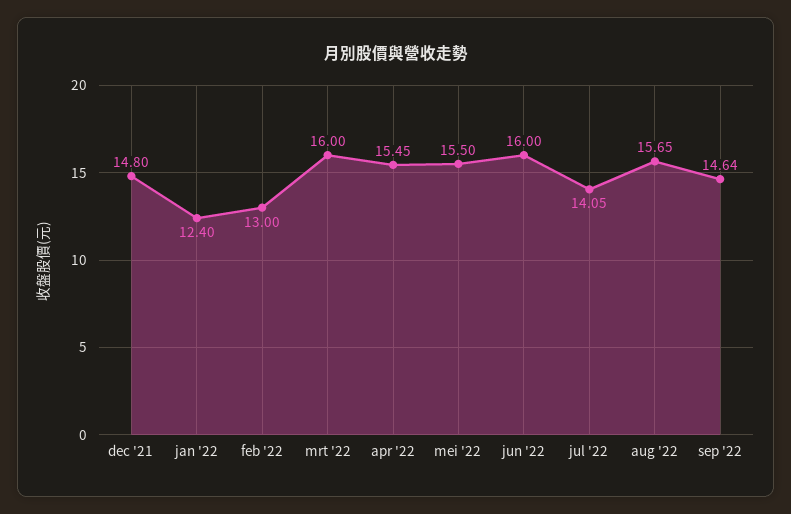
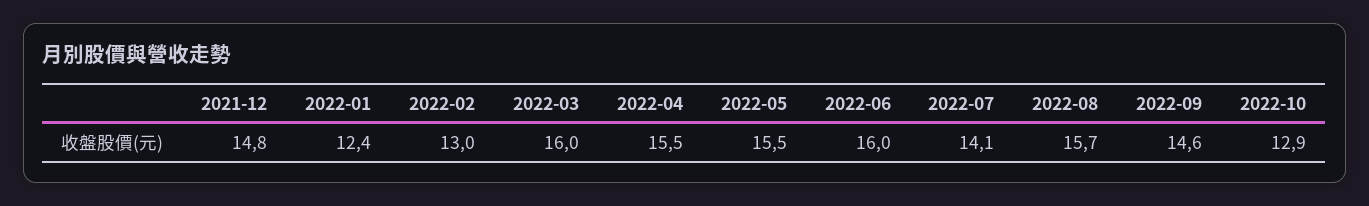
2022-10: none -> 12.9

